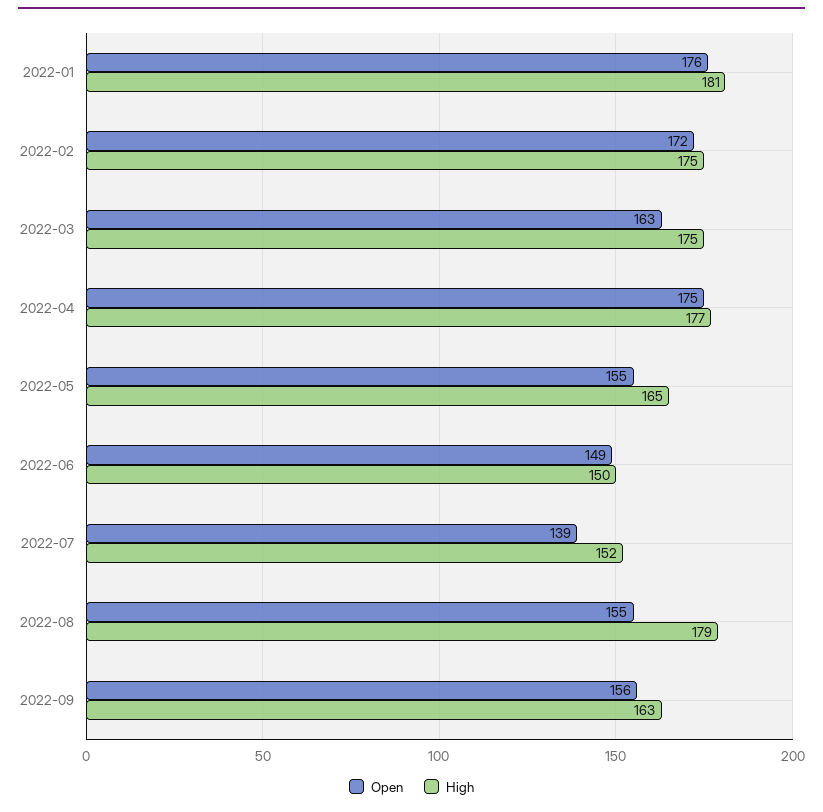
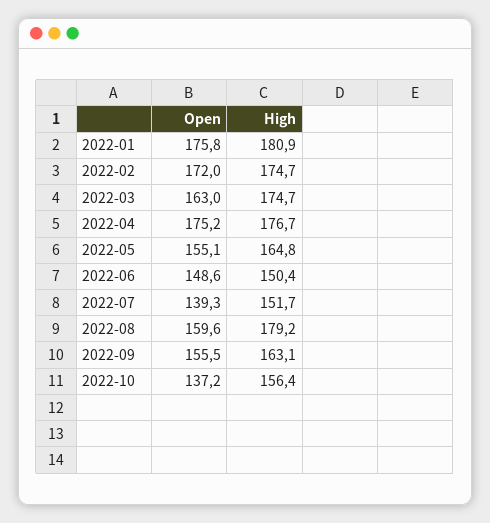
Open, 2022-08: 155 -> 159.6
Open, 2022-10: none -> 137.2
High, 2022-10: none -> 156.4

